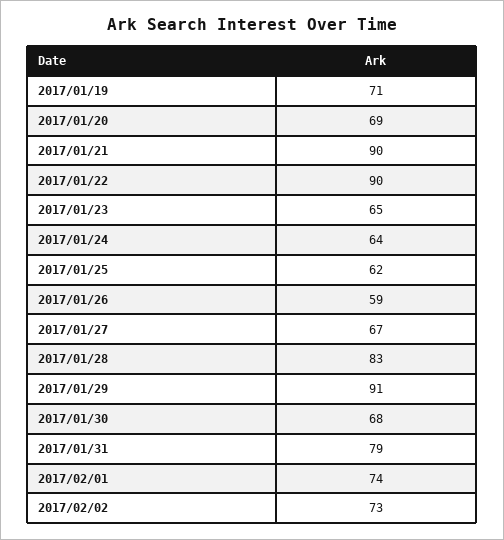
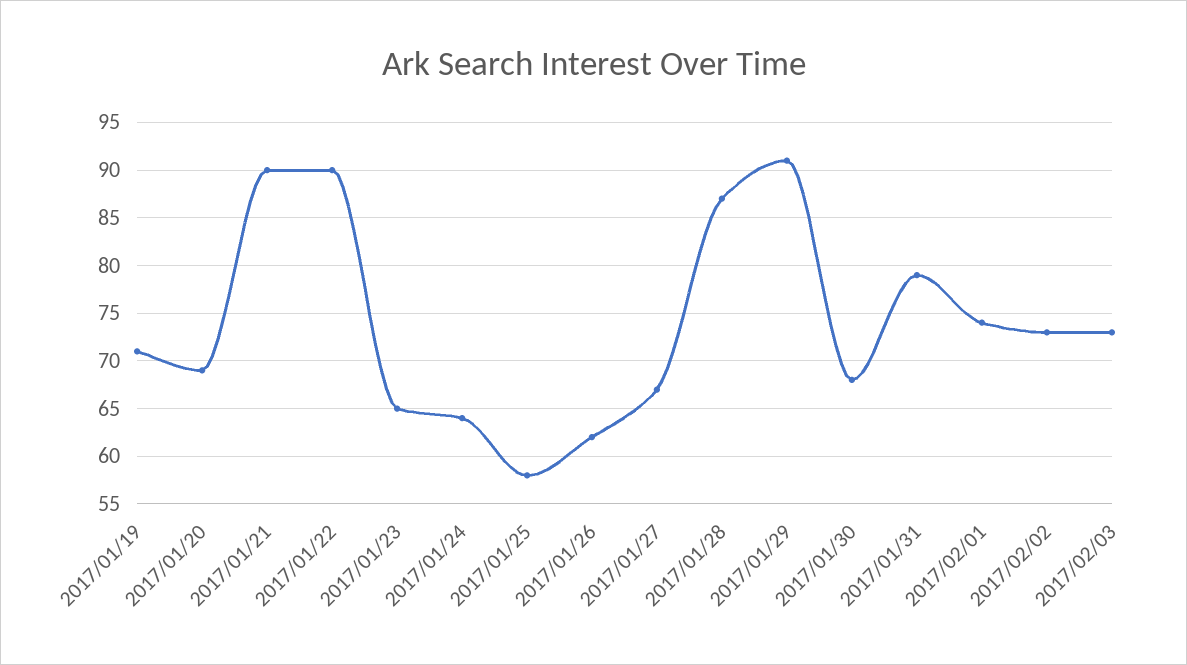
2017/01/25: 62 -> 58
2017/01/26: 59 -> 62
2017/01/28: 83 -> 87
2017/02/03: none -> 73

